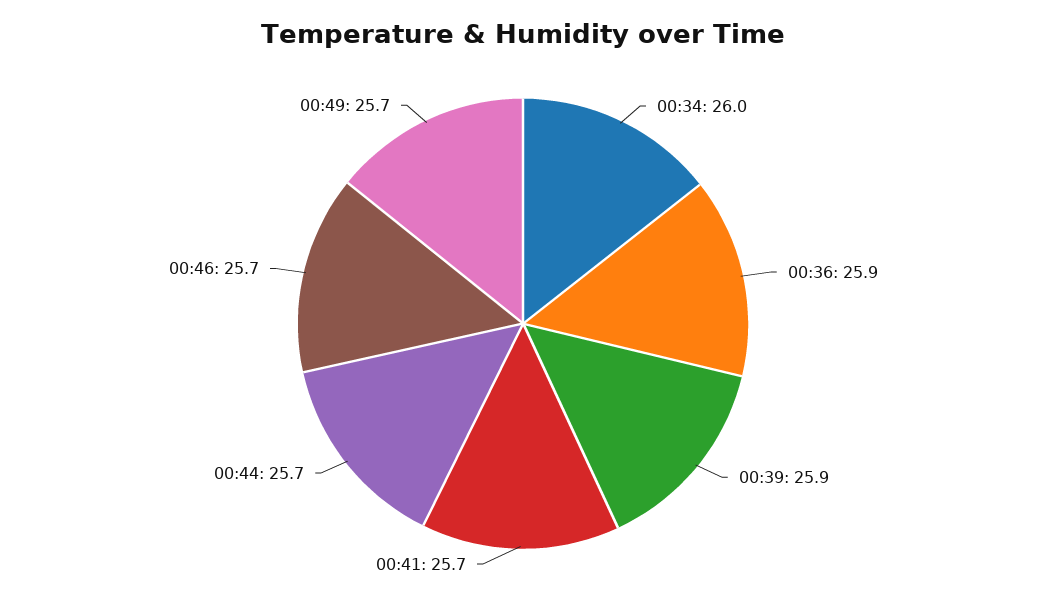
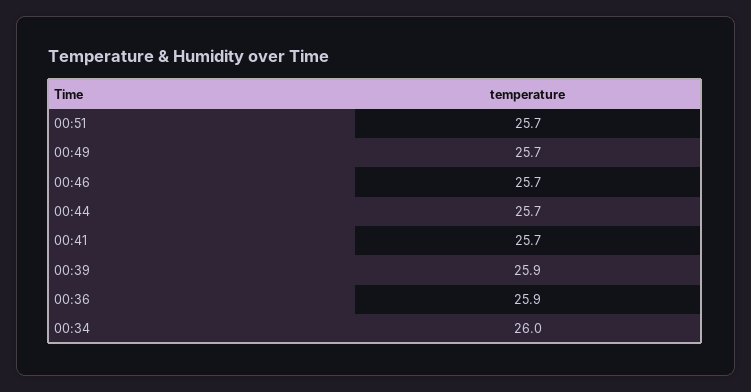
00:51: none -> 25.7

